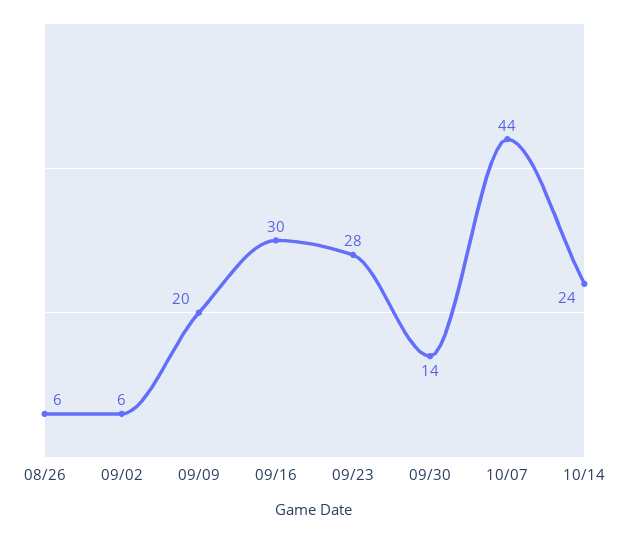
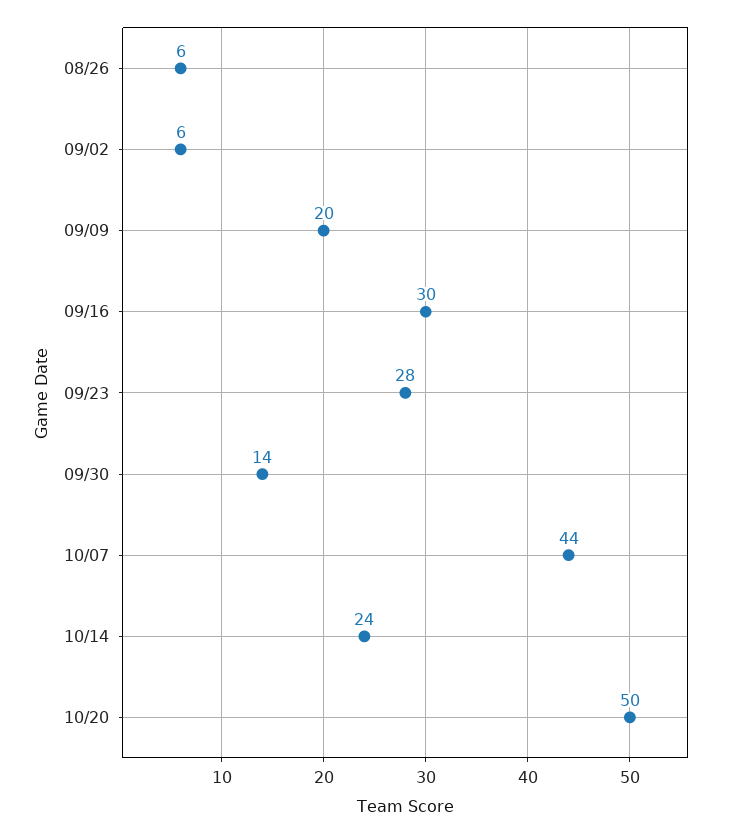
10/20: none -> 50

